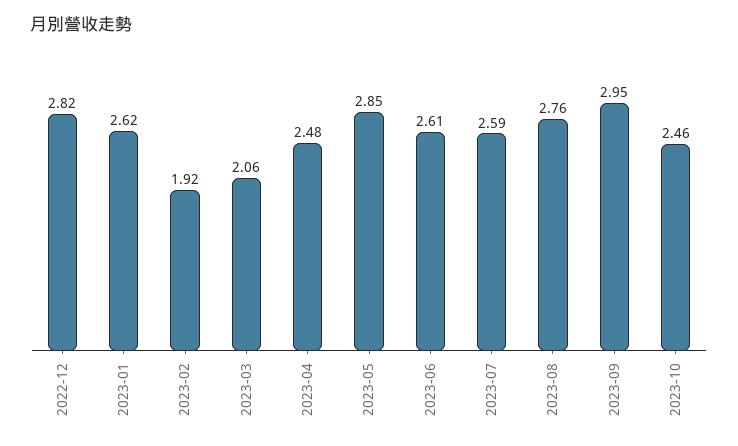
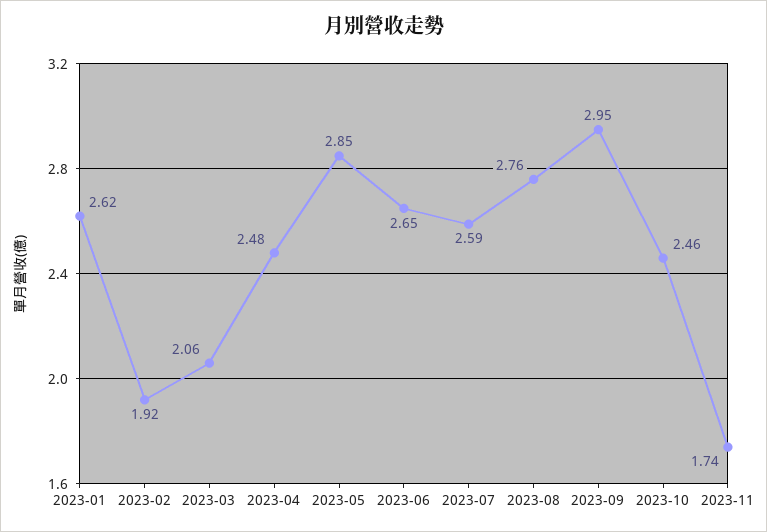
2022-12: 2.82 -> none
2023-06: 2.61 -> 2.65
2023-11: none -> 1.74

